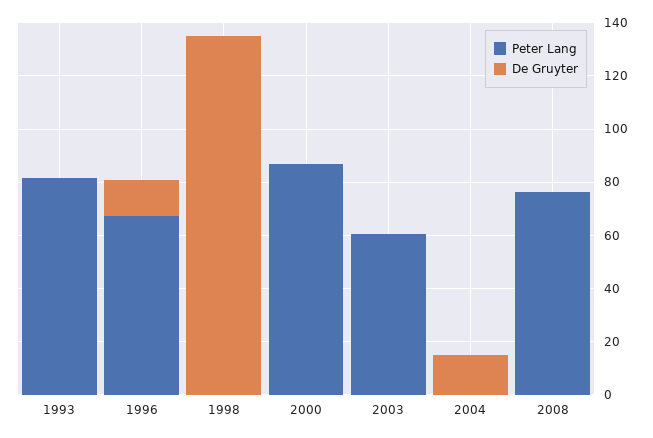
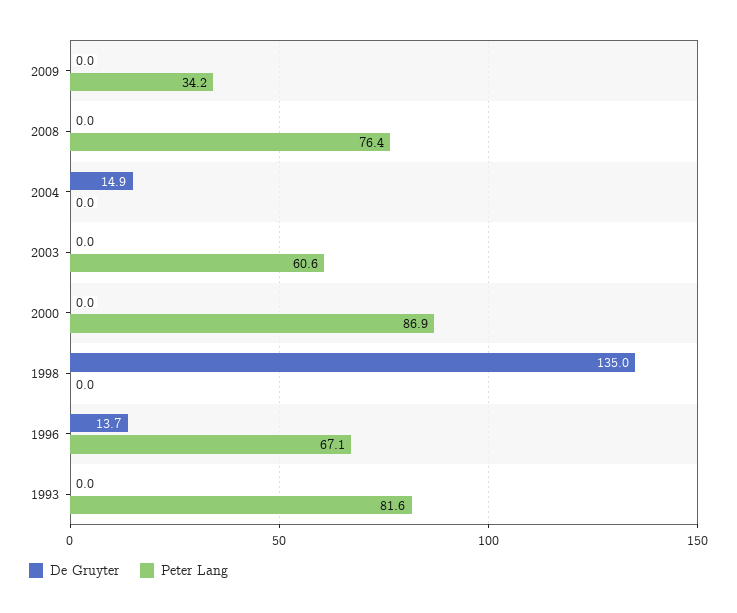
De Gruyter, 2009: none -> 0
Peter Lang, 2009: none -> 34.2

